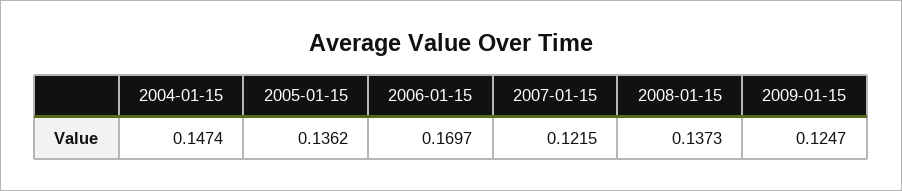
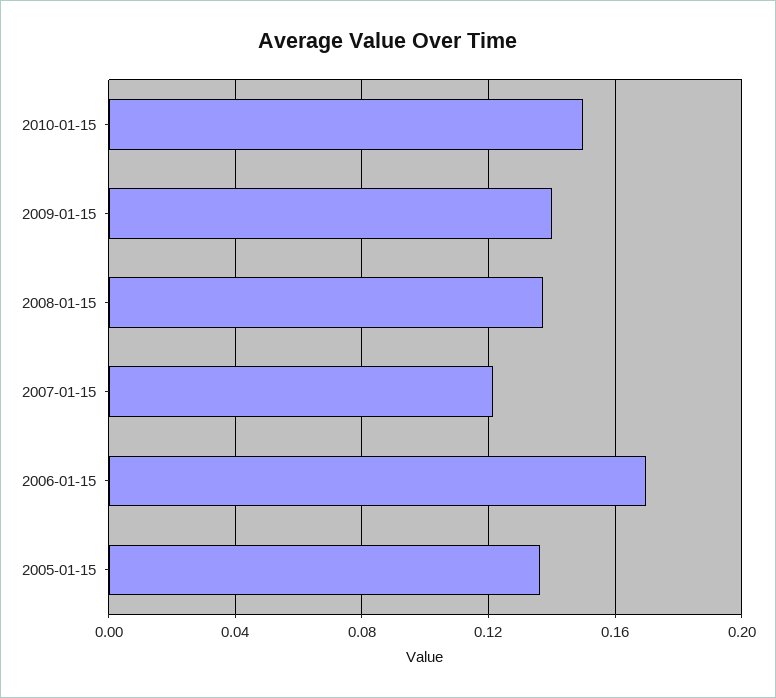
2004-01-15: 0.1474 -> none
2009-01-15: 0.1247 -> 0.14
2010-01-15: none -> 0.15

